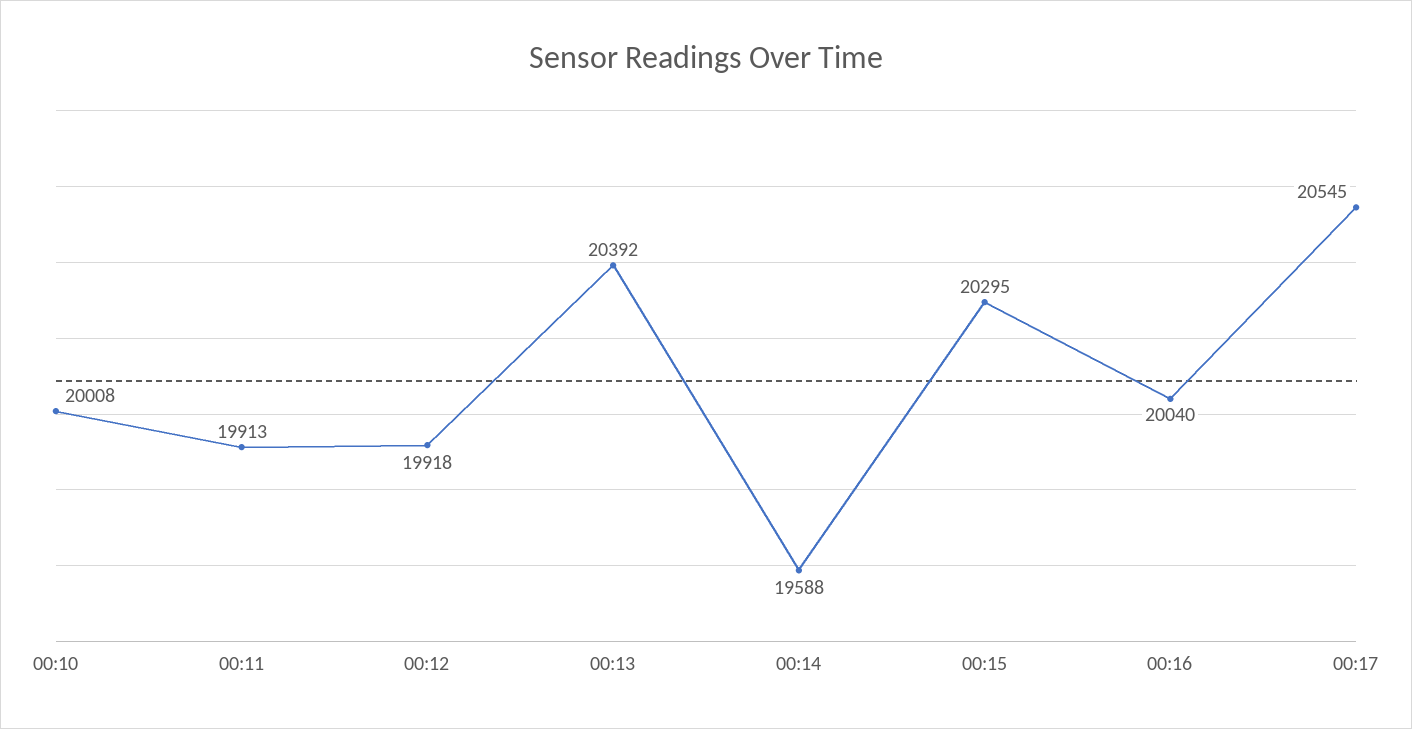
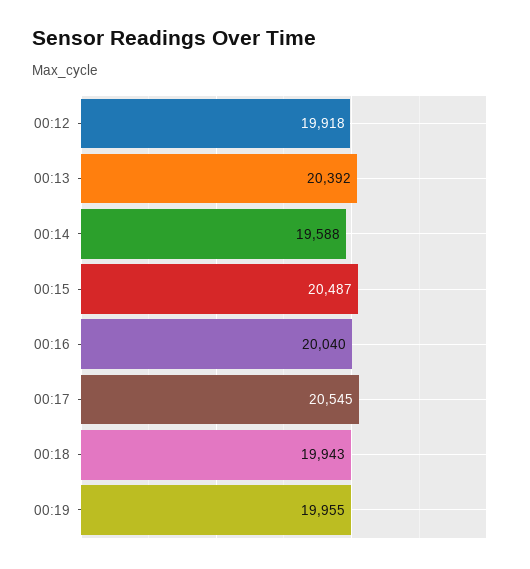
00:10: 20008 -> none
00:11: 19913 -> none
00:15: 20295 -> 20487
00:18: none -> 19943
00:19: none -> 19955

